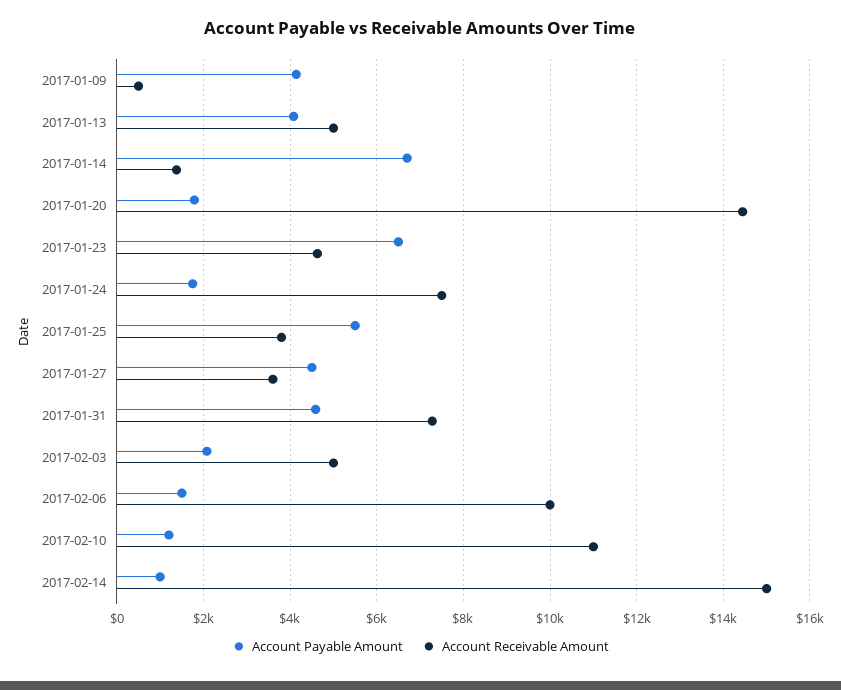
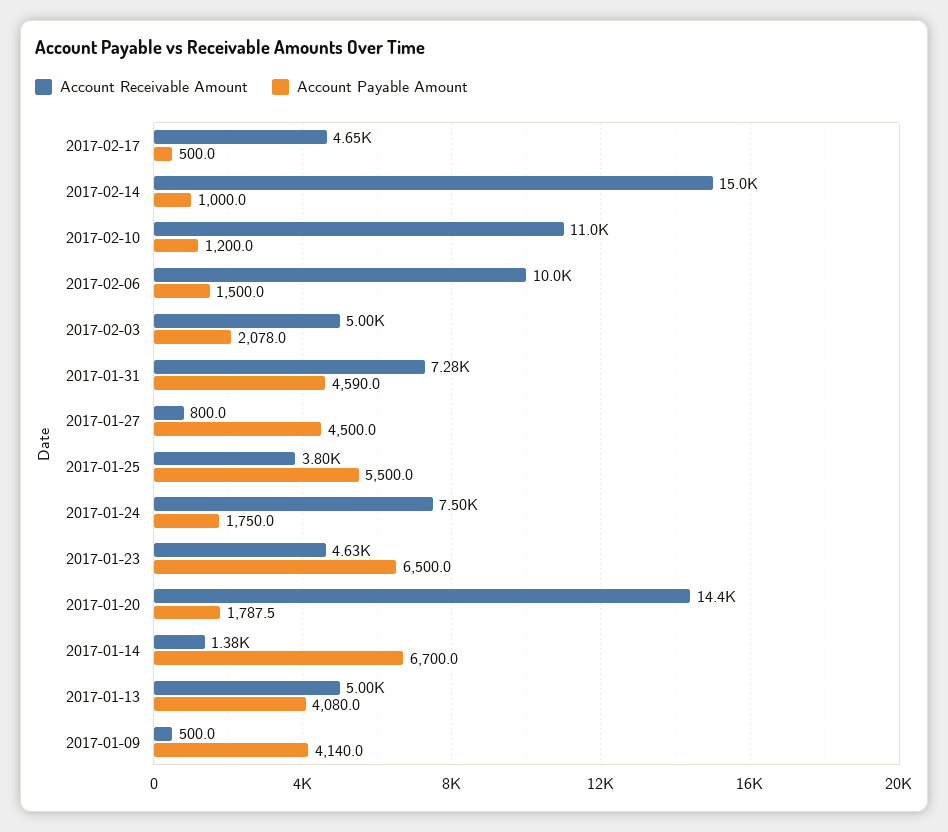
Account Receivable Amount, 2017-01-27: 3600 -> 800
Account Receivable Amount, 2017-02-17: none -> 4650
Account Payable Amount, 2017-02-17: none -> 500

